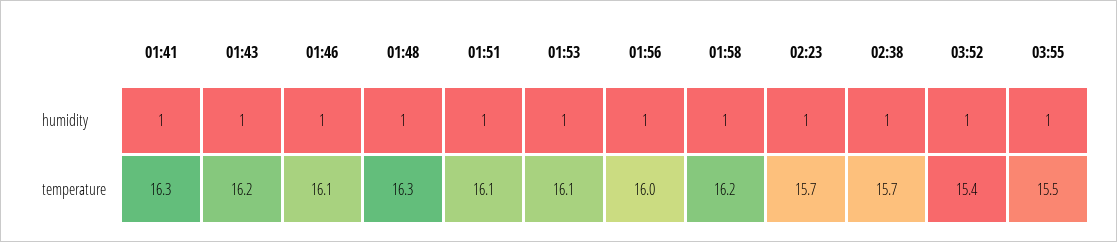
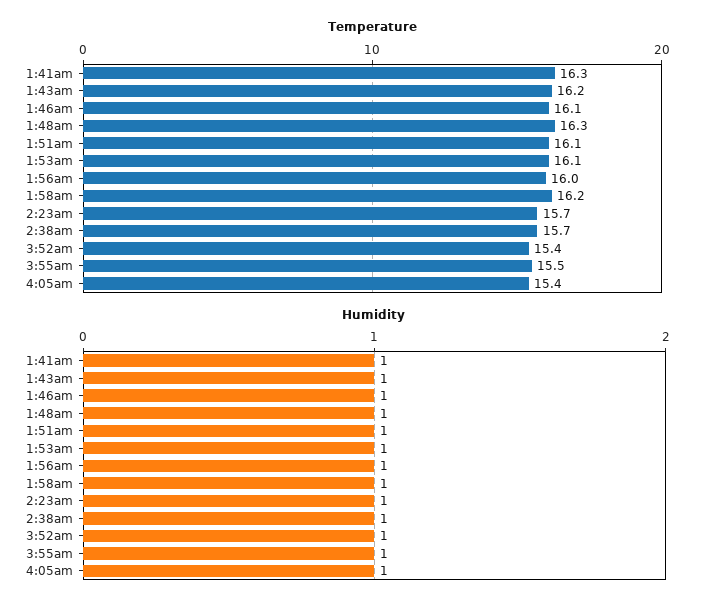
temperature, 4:05am: none -> 15.4
humidity, 4:05am: none -> 1

